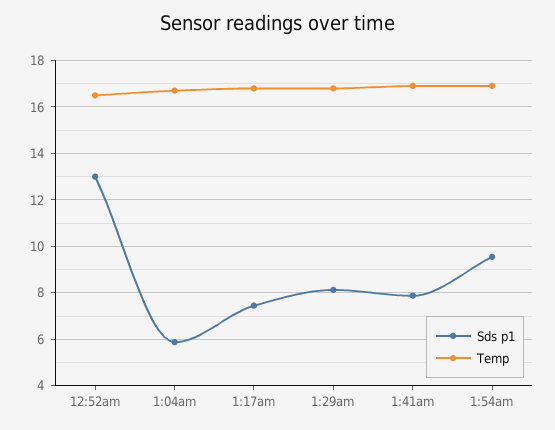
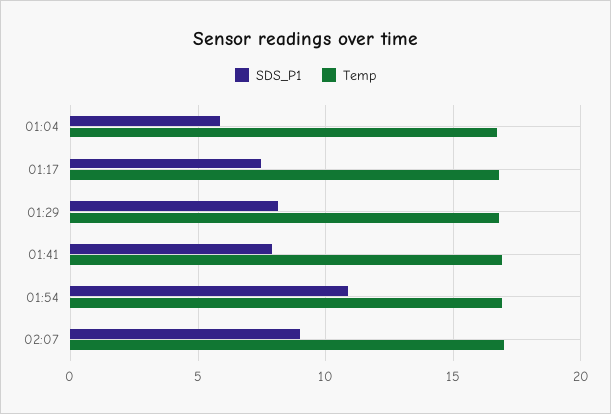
Sds p1, 12:52am: 13 -> none
Temp, 12:52am: 16.5 -> none
Sds p1, 1:54am: 9.5 -> 11
Sds p1, 02:07: none -> 9
Temp, 02:07: none -> 17

